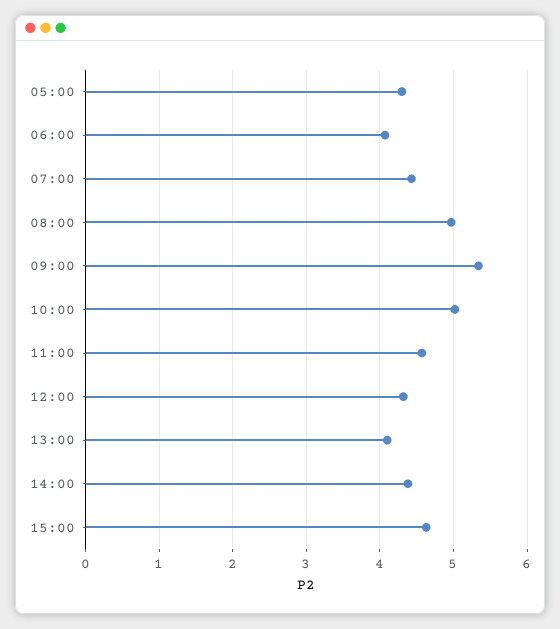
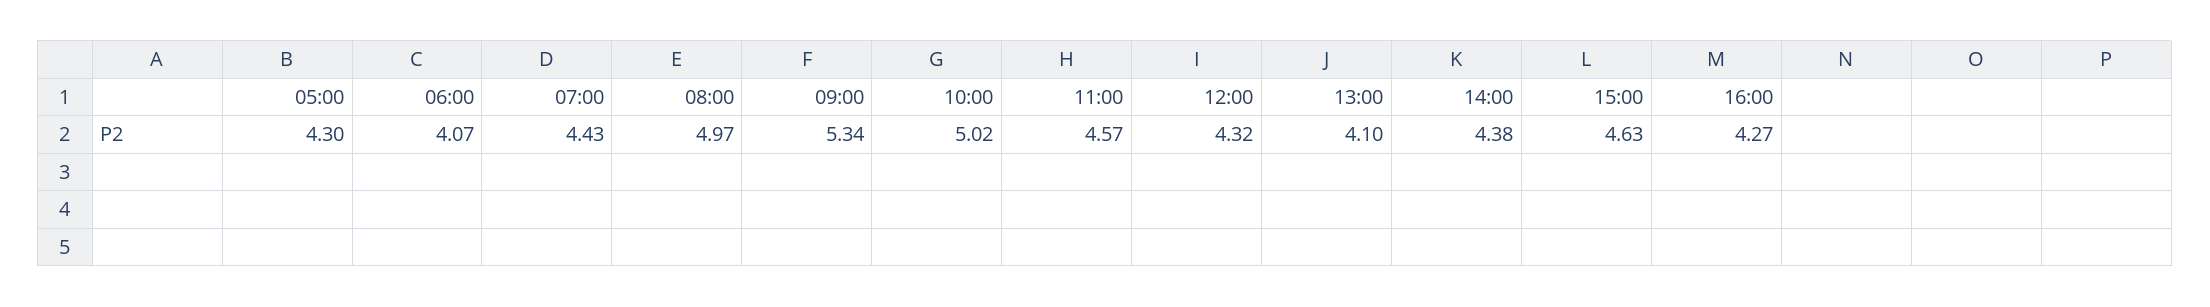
16:00: none -> 4.27

